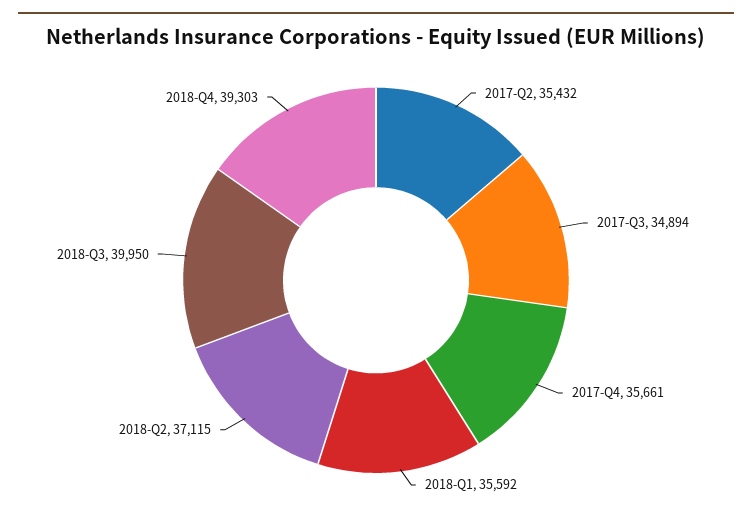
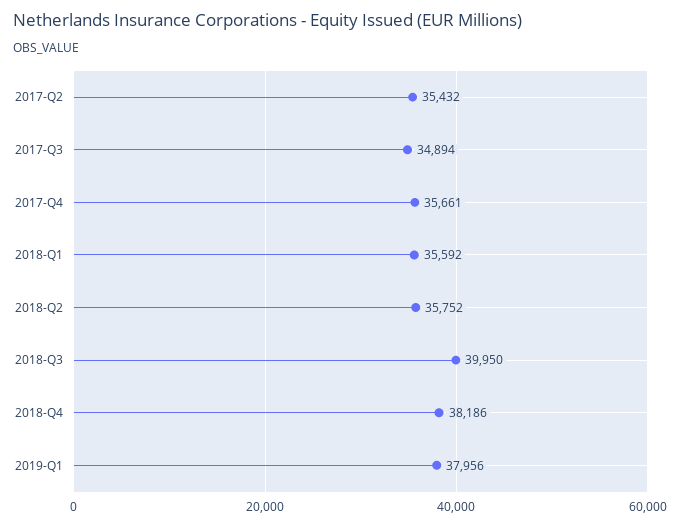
2018-Q2: 37115 -> 35752
2018-Q4: 39303 -> 38186
2019-Q1: none -> 37956

